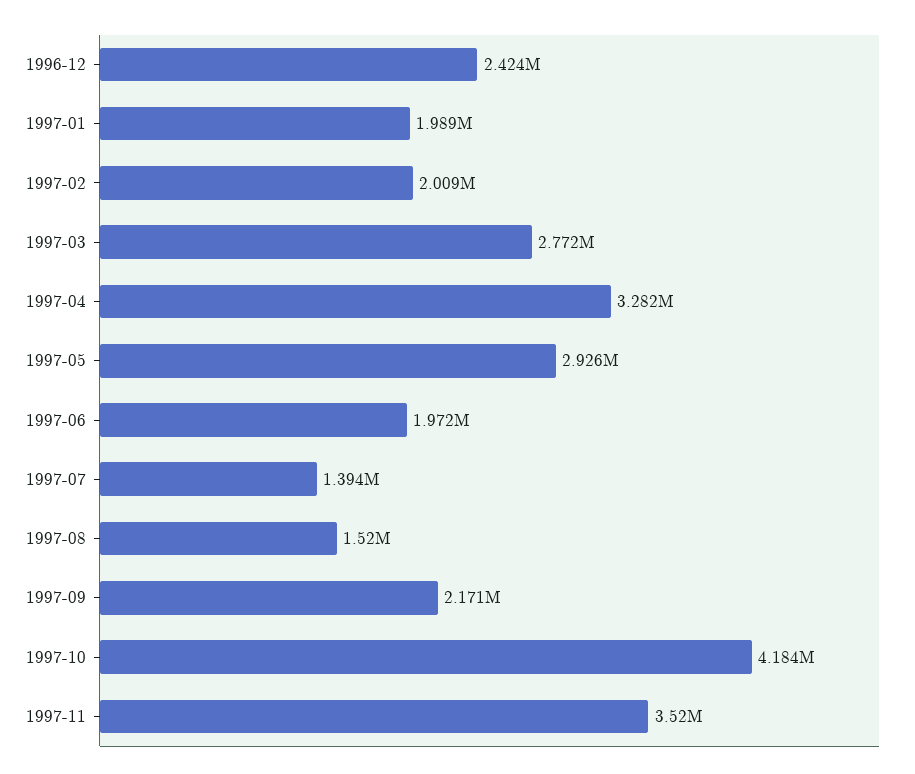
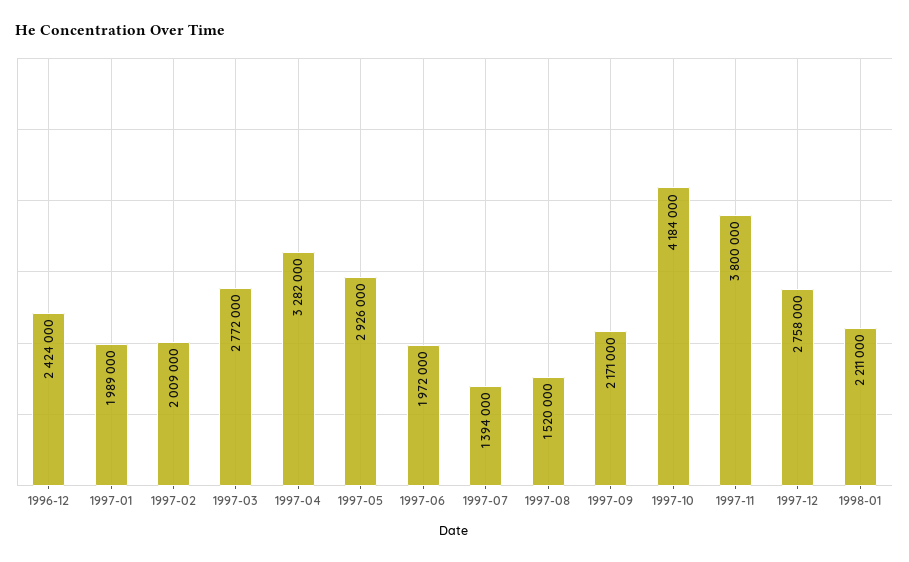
1997-11: 3520000 -> 3800000
1997-12: none -> 2758000
1998-01: none -> 2211000

